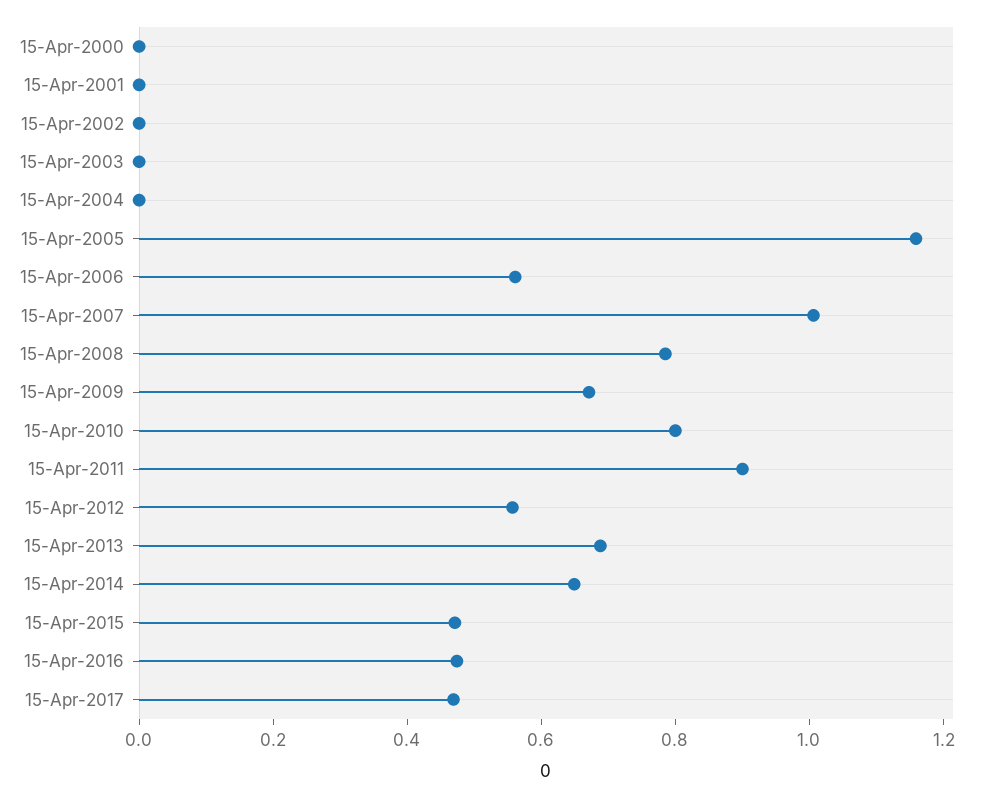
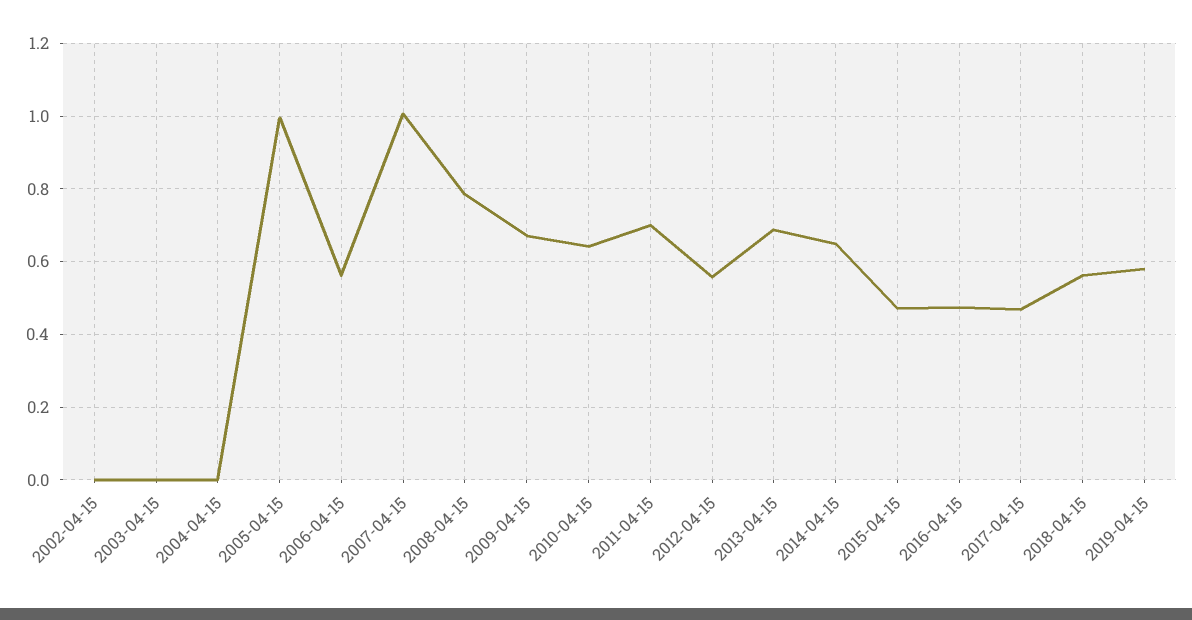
15-Apr-2000: 0 -> none
15-Apr-2001: 0 -> none
15-Apr-2005: 1.15 -> 1
15-Apr-2010: 0.8 -> 0.64
15-Apr-2011: 0.9 -> 0.7
2018-04-15: none -> 0.56
2019-04-15: none -> 0.58

